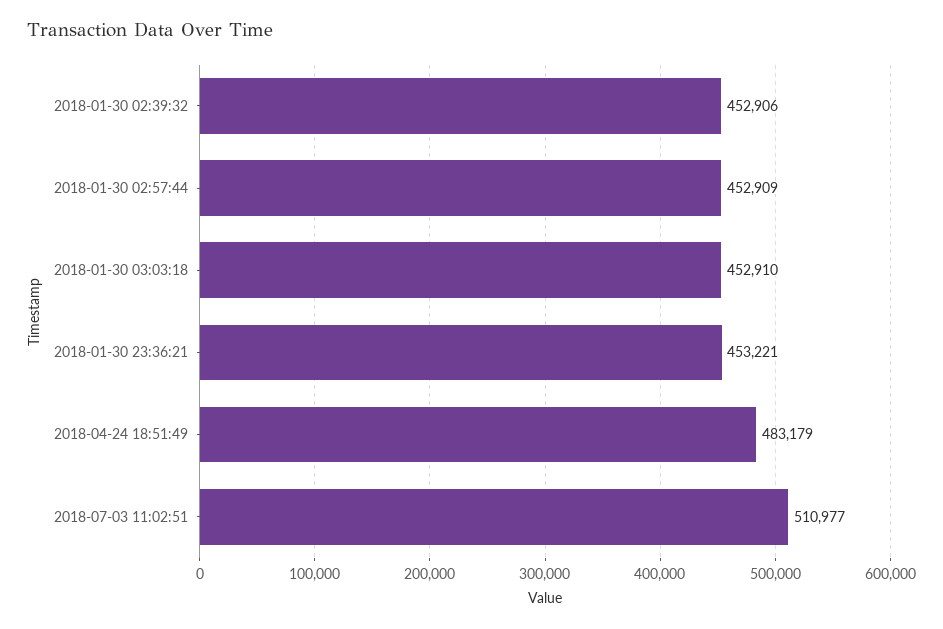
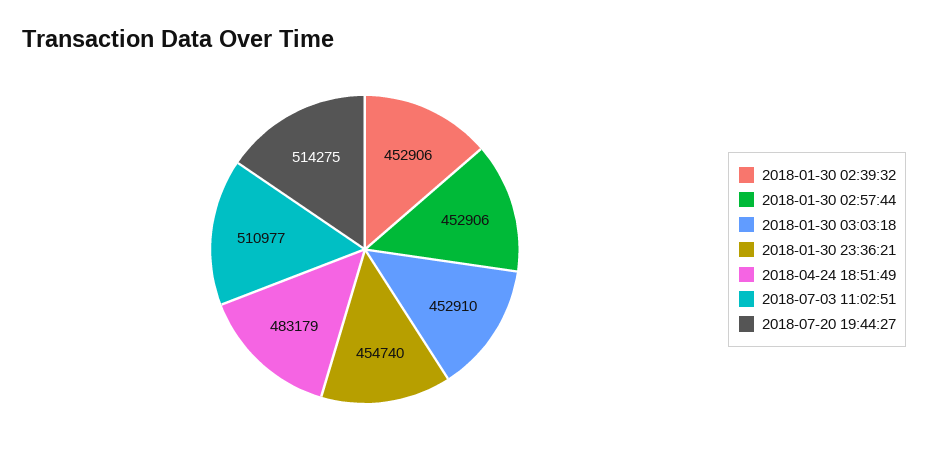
2018-01-30 02:57:44: 452909 -> 452906
2018-01-30 23:36:21: 453221 -> 454740
2018-07-20 19:44:27: none -> 514275

